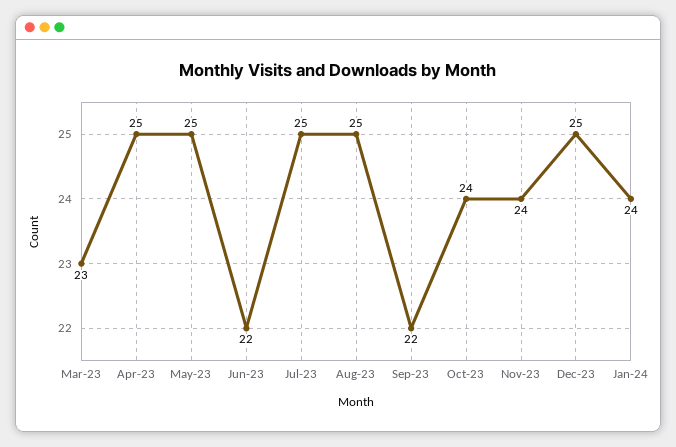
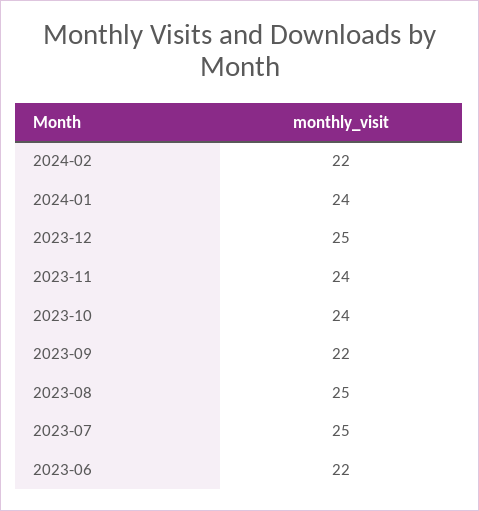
Mar-23: 23 -> none
Apr-23: 25 -> none
May-23: 25 -> none
2024-02: none -> 22

